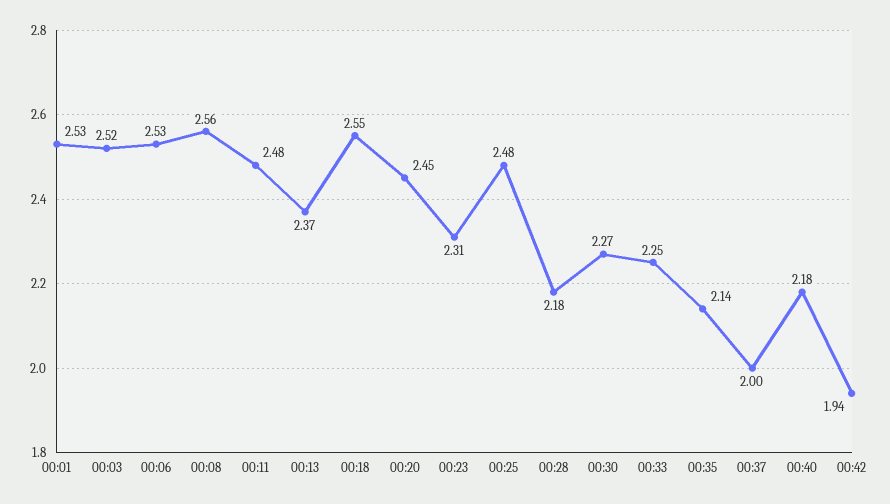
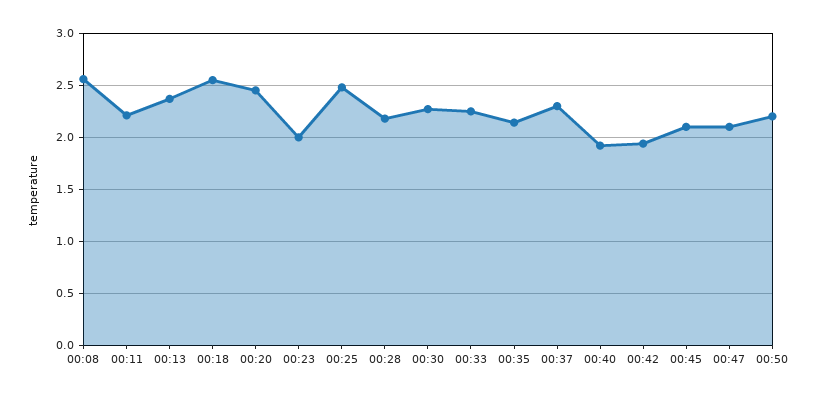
00:01: 2.53 -> none
00:03: 2.52 -> none
00:06: 2.53 -> none
00:11: 2.48 -> 2.2
00:23: 2.31 -> 2
00:37: 2 -> 2.3
00:40: 2.18 -> 1.9
00:45: none -> 2.1
00:47: none -> 2.1
00:50: none -> 2.2

